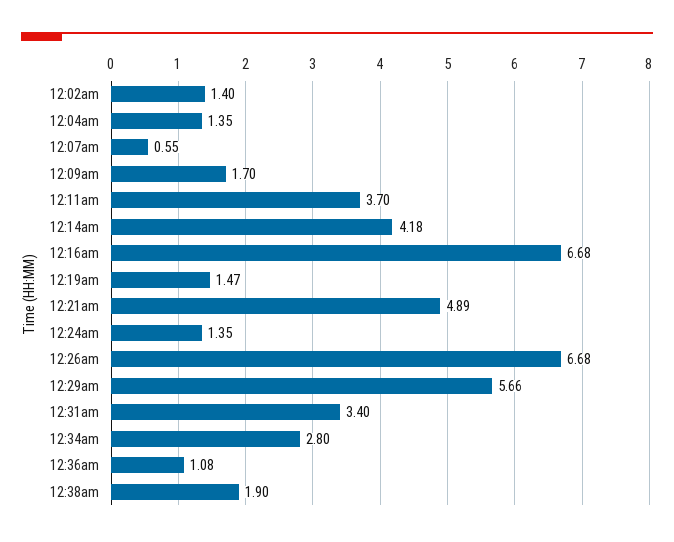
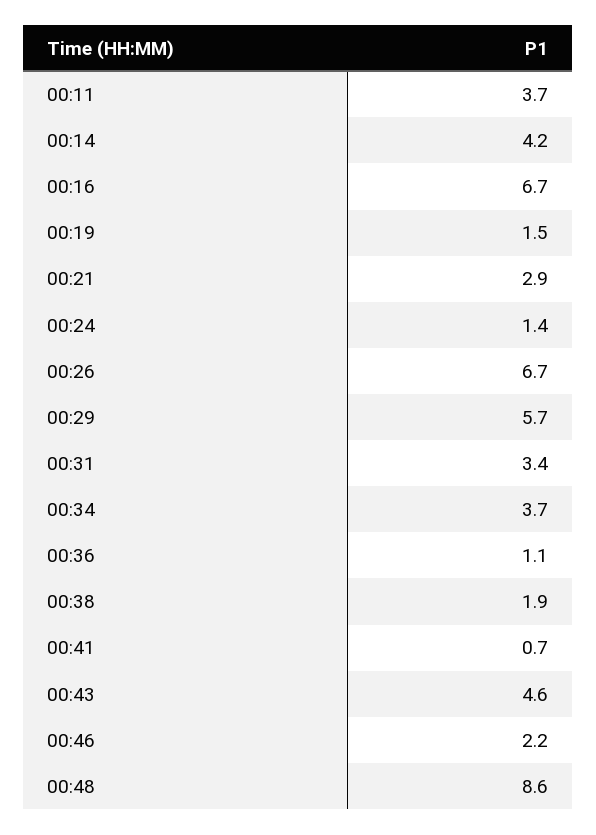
12:02am: 1.4 -> none
12:04am: 1.35 -> none
12:07am: 0.55 -> none
12:09am: 1.7 -> none
12:21am: 4.89 -> 2.9
12:34am: 2.8 -> 3.7
00:41: none -> 0.7
00:43: none -> 4.6
00:46: none -> 2.2
00:48: none -> 8.6

